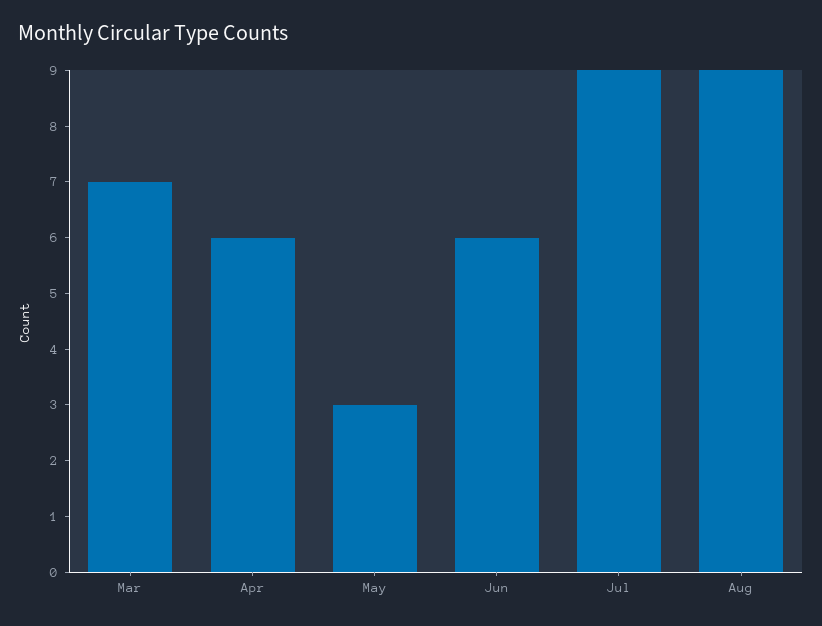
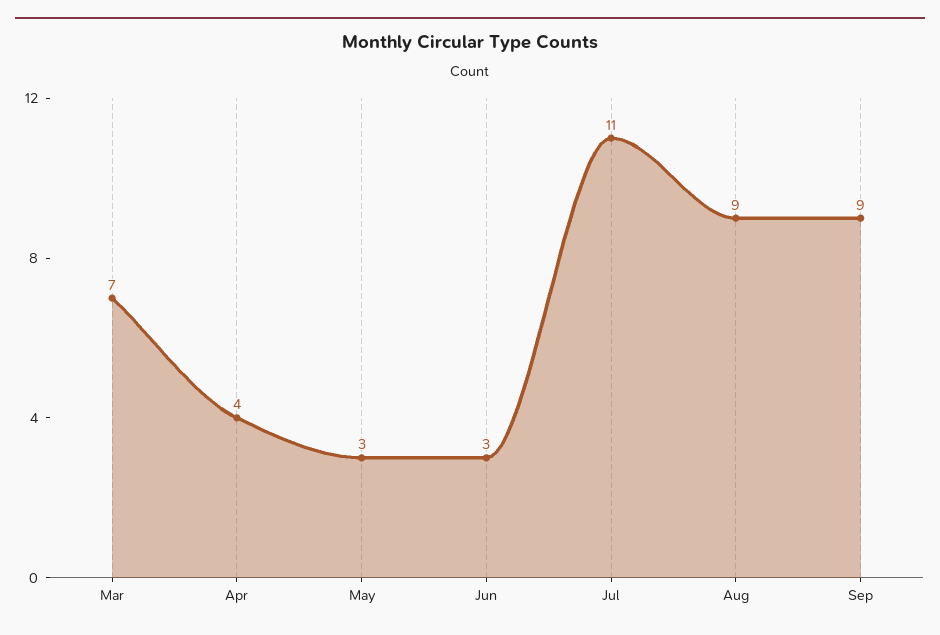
Apr: 6 -> 4
Jun: 6 -> 3
Jul: 9 -> 11
Sep: none -> 9

